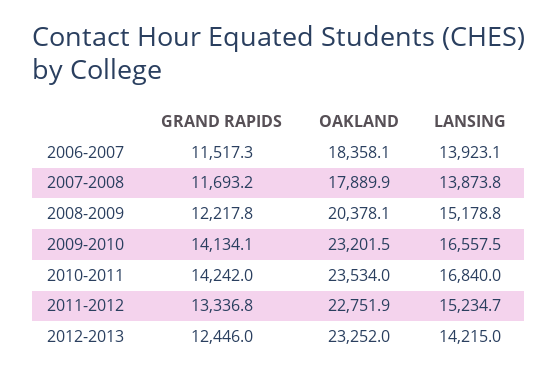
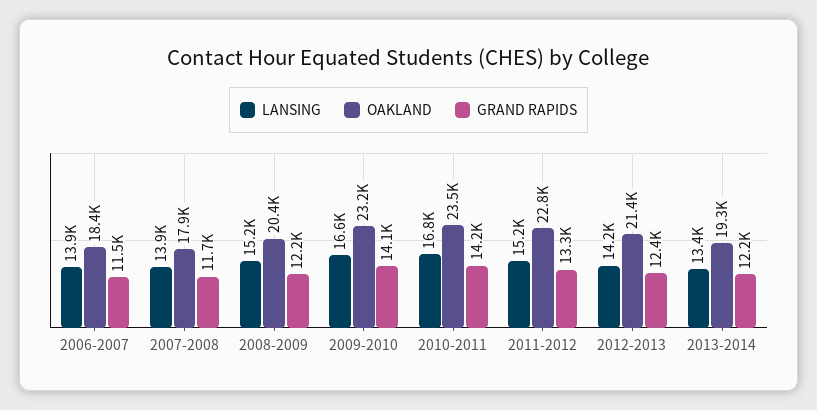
OAKLAND, 2012-2013: 23252 -> 21400
LANSING, 2013-2014: none -> 13400
OAKLAND, 2013-2014: none -> 19300
GRAND RAPIDS, 2013-2014: none -> 12200

